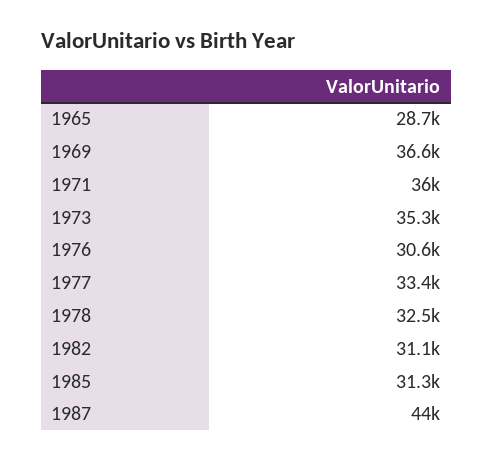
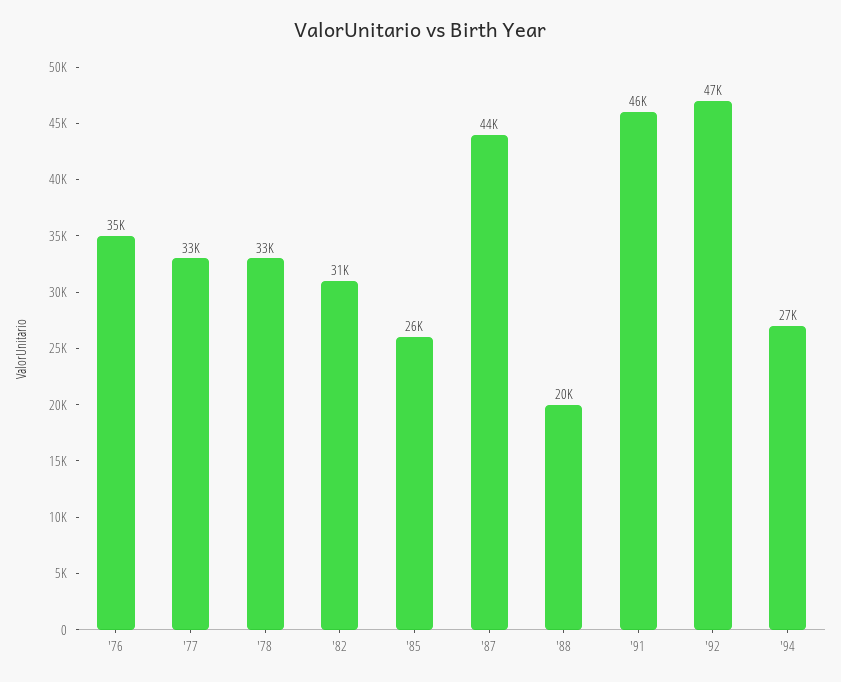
1965: 28700 -> none
1969: 36600 -> none
1971: 36000 -> none
1973: 35300 -> none
1976: 30600 -> 35000
1985: 31300 -> 26000
'88: none -> 20000
'91: none -> 46000
'92: none -> 47000
'94: none -> 27000

